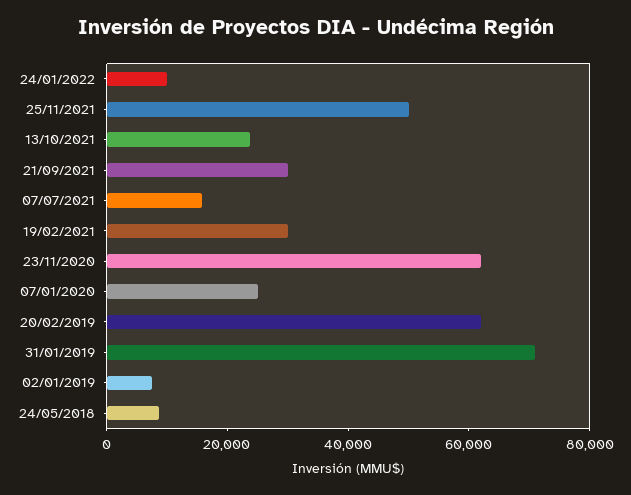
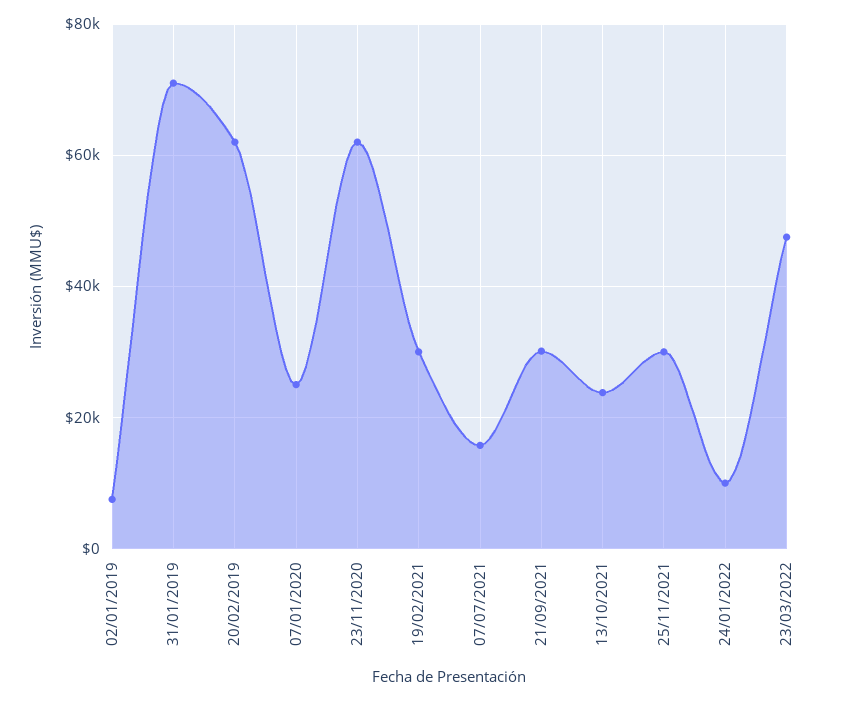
25/11/2021: 50000 -> 30000
24/05/2018: 10000 -> none
23/03/2022: none -> 48000

